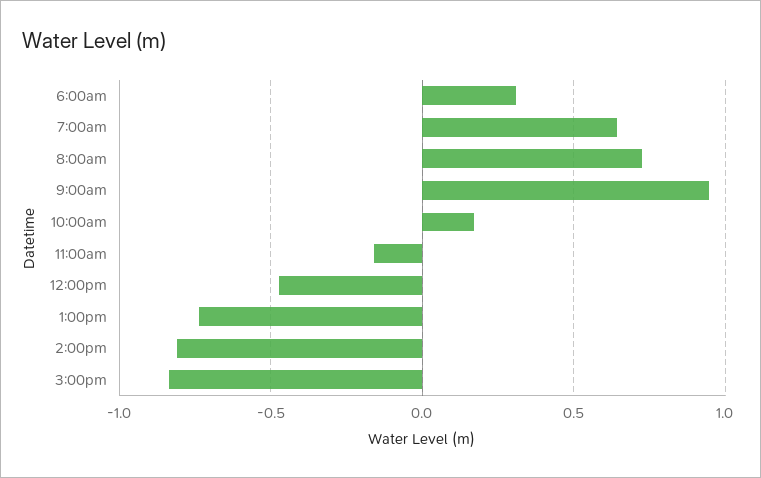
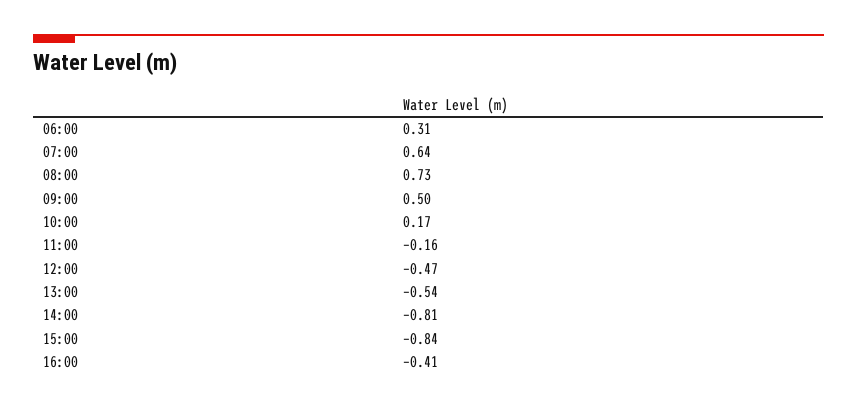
9:00am: 0.95 -> 0.5
1:00pm: -0.75 -> -0.54
16:00: none -> -0.41

